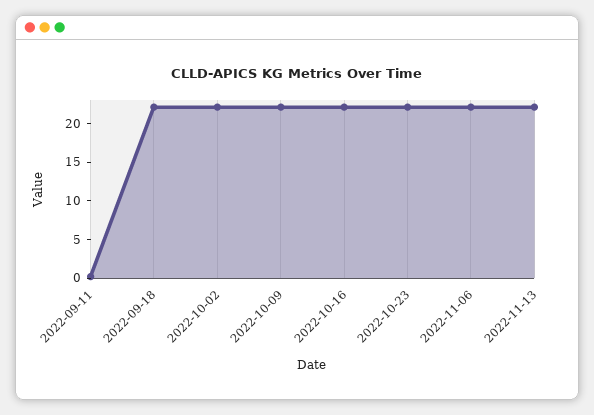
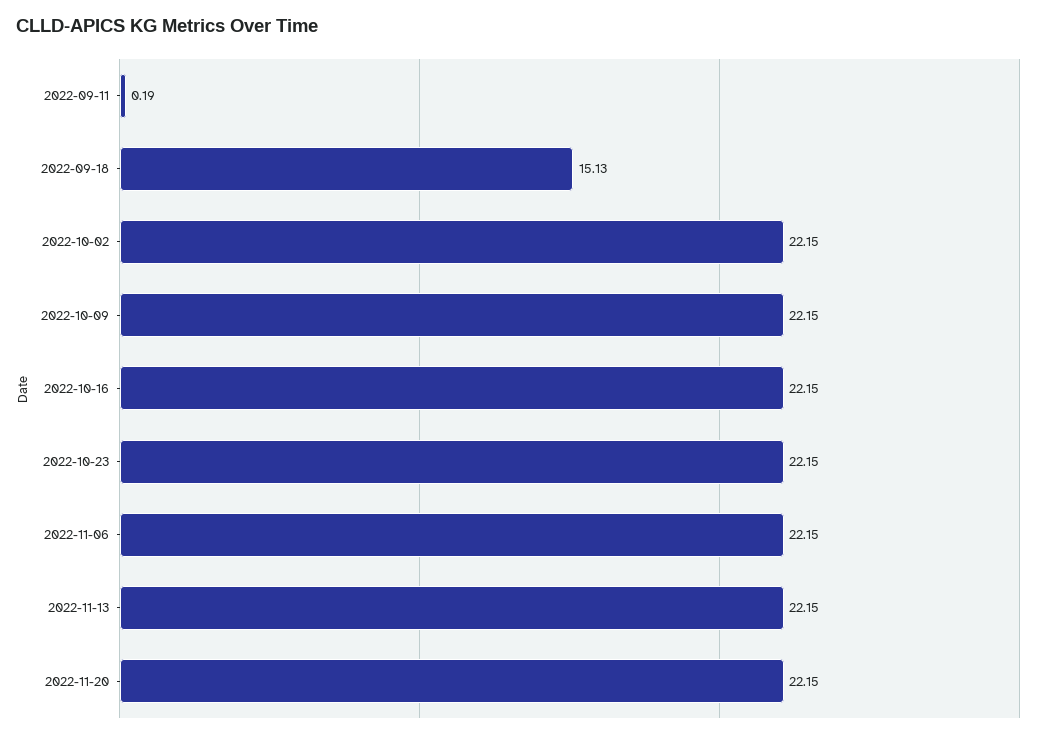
2022-09-18: 22.5 -> 15.13
2022-11-20: none -> 22.15

